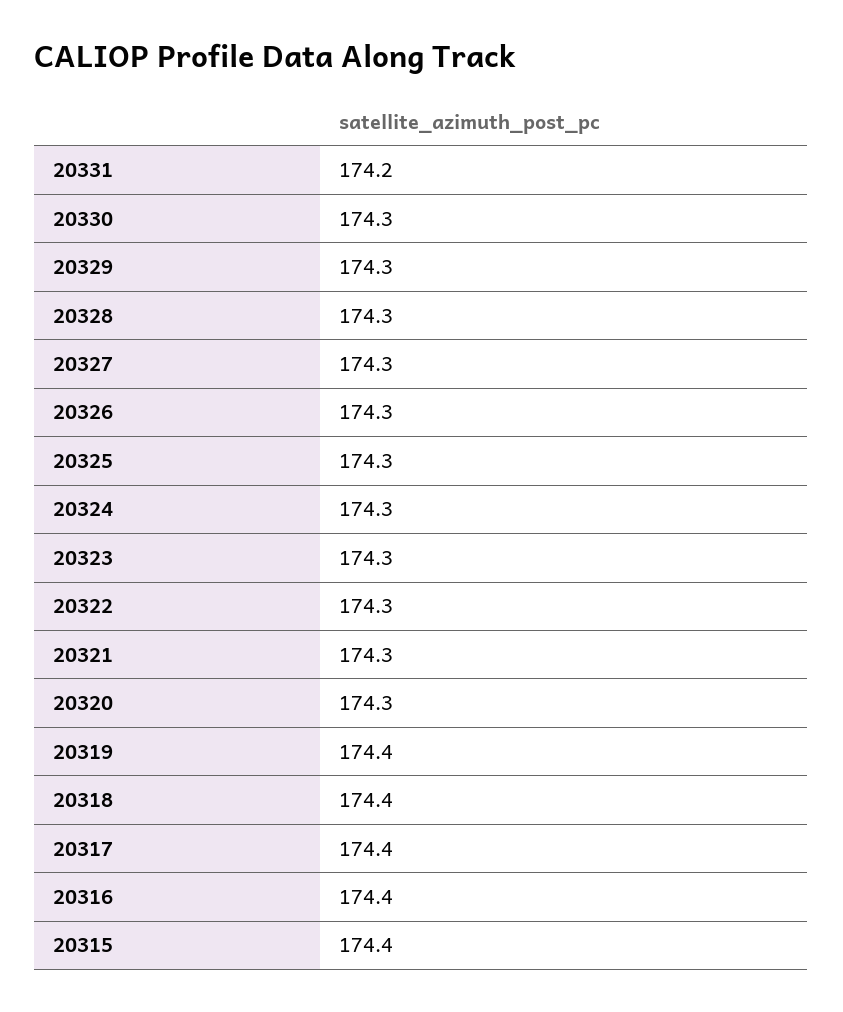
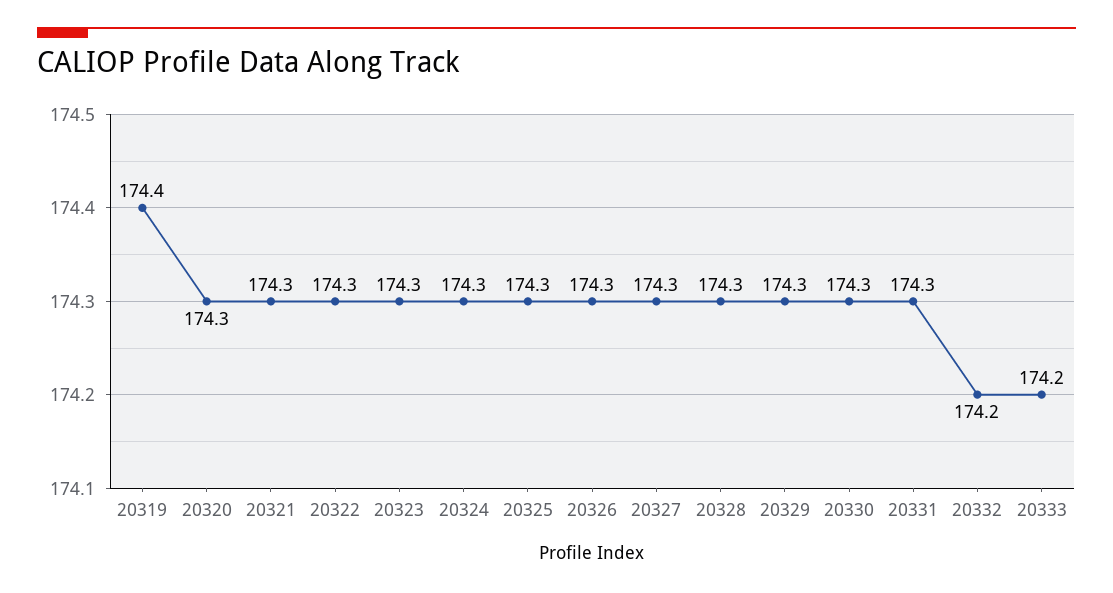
20331: 174.2 -> 174.3
20318: 174.4 -> none
20317: 174.4 -> none
20316: 174.4 -> none
20315: 174.4 -> none
20332: none -> 174.2
20333: none -> 174.2

